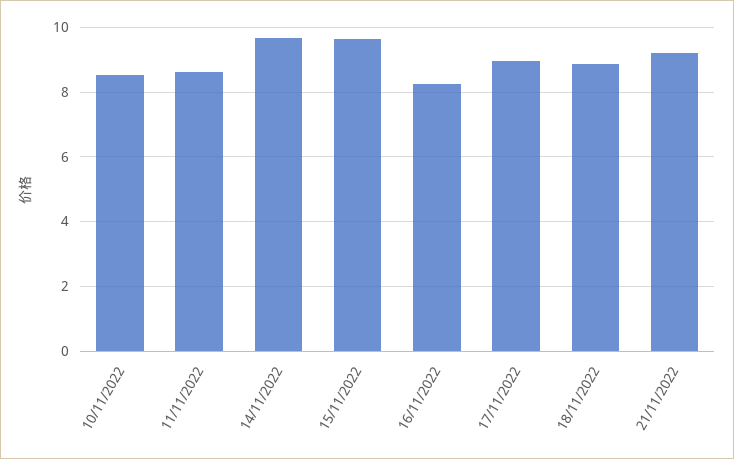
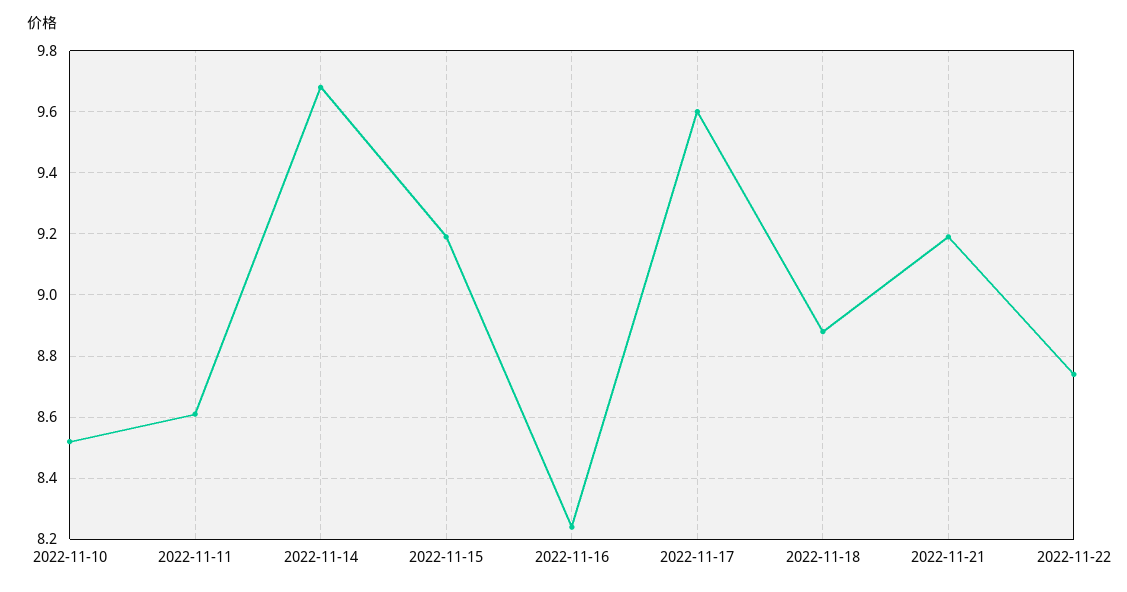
15/11/2022: 9.6 -> 9.2
17/11/2022: 9 -> 9.6
2022-11-22: none -> 8.75

